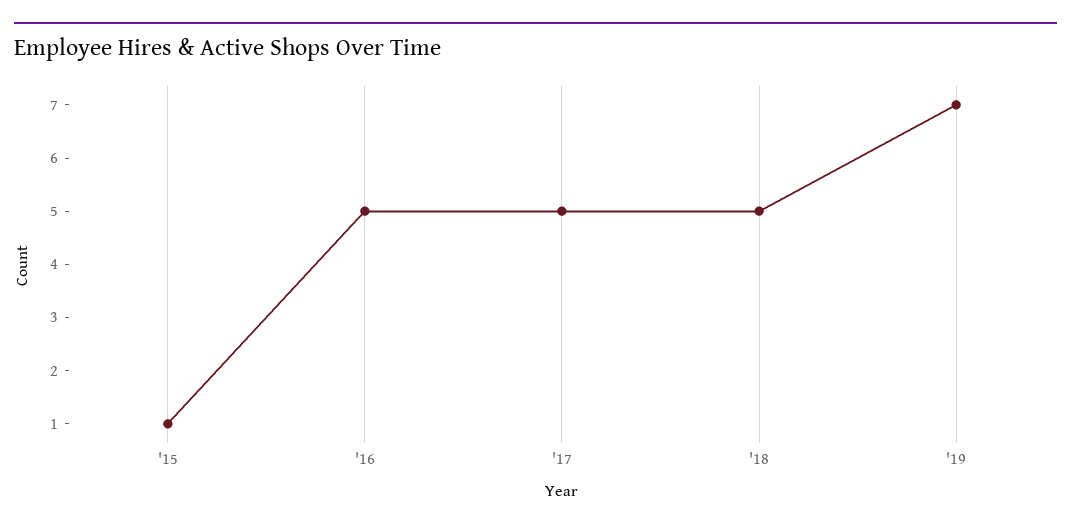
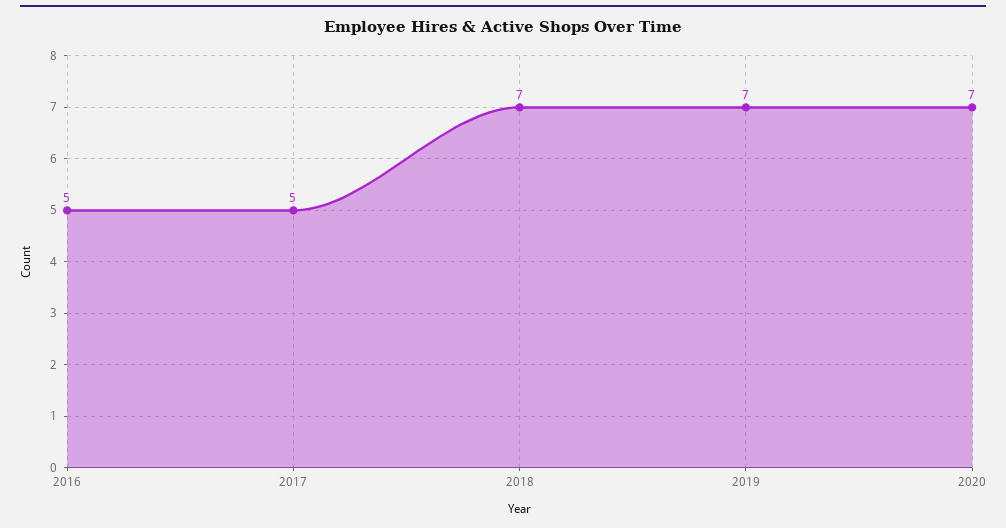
'15: 1 -> none
'18: 5 -> 7
2020: none -> 7

